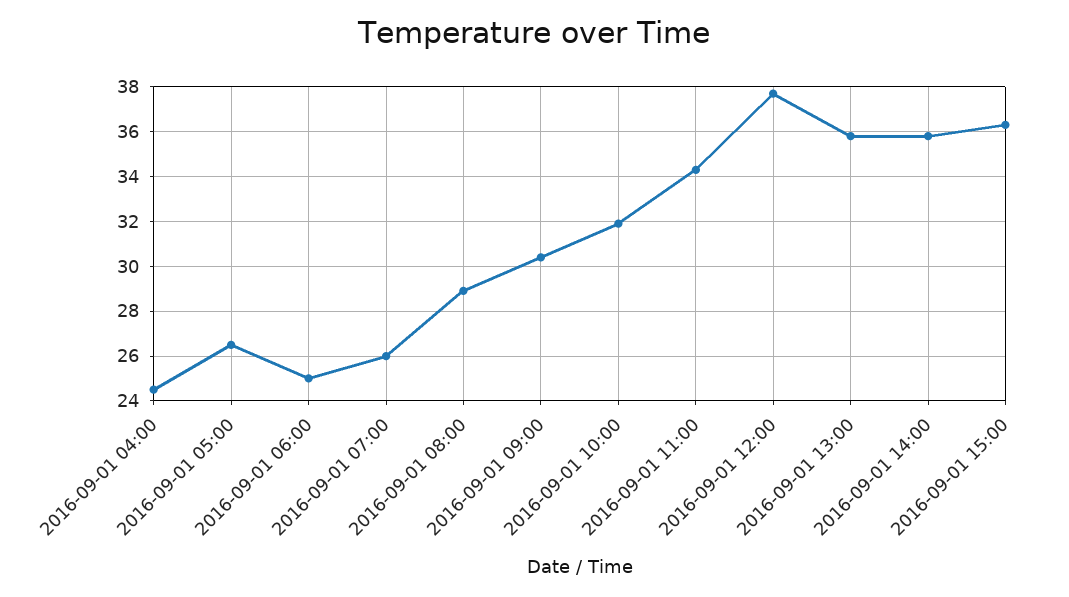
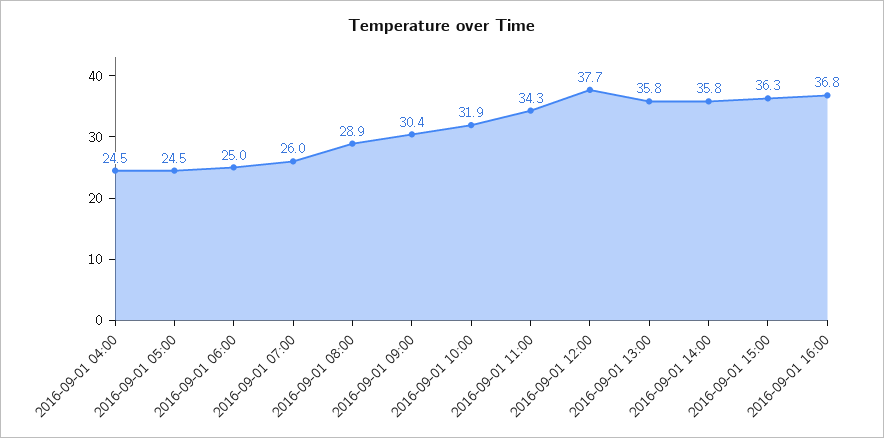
2016-09-01 05:00: 26.5 -> 24.5
2016-09-01 16:00: none -> 36.8

